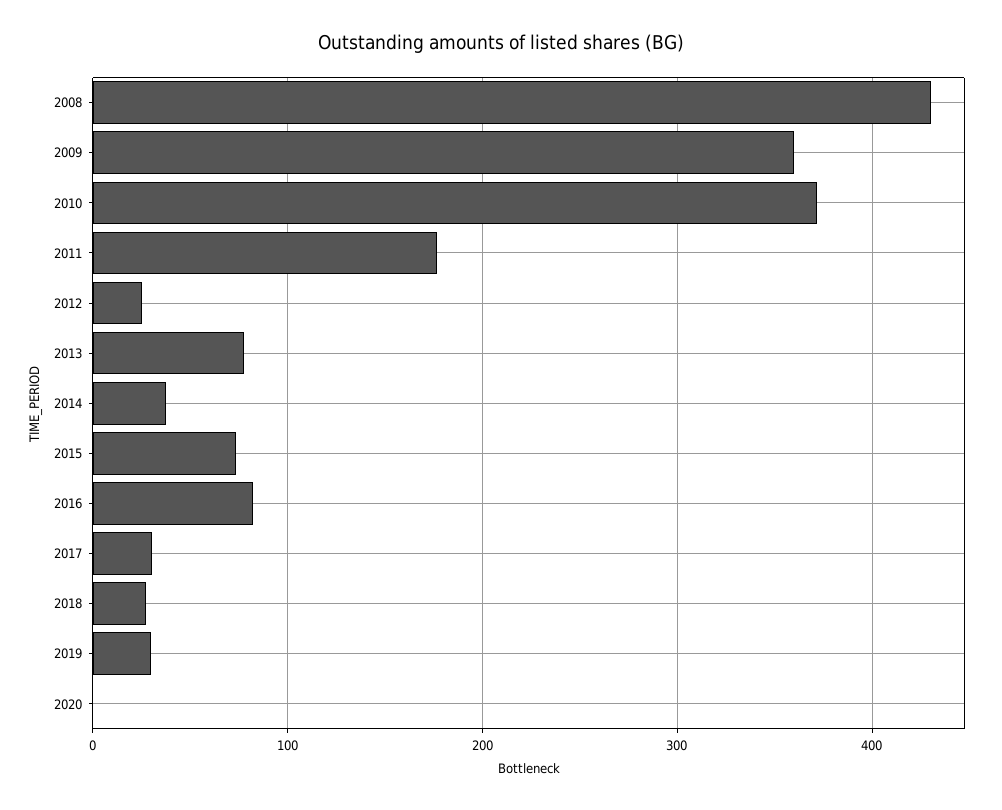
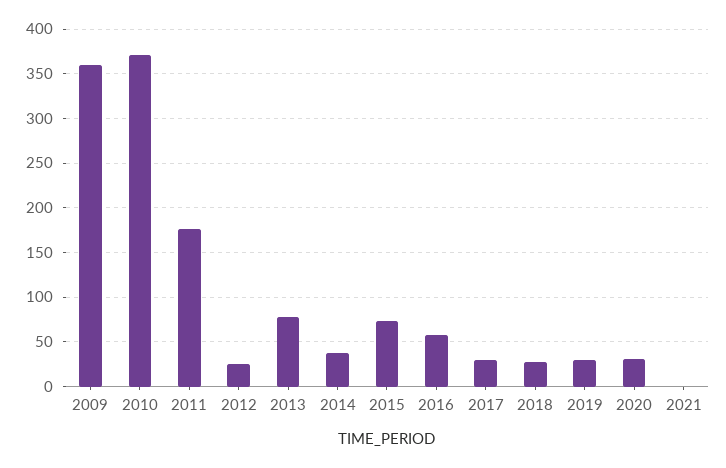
2008: 430 -> none
2016: 80 -> 60
2020: 0 -> 30
2021: none -> 0

